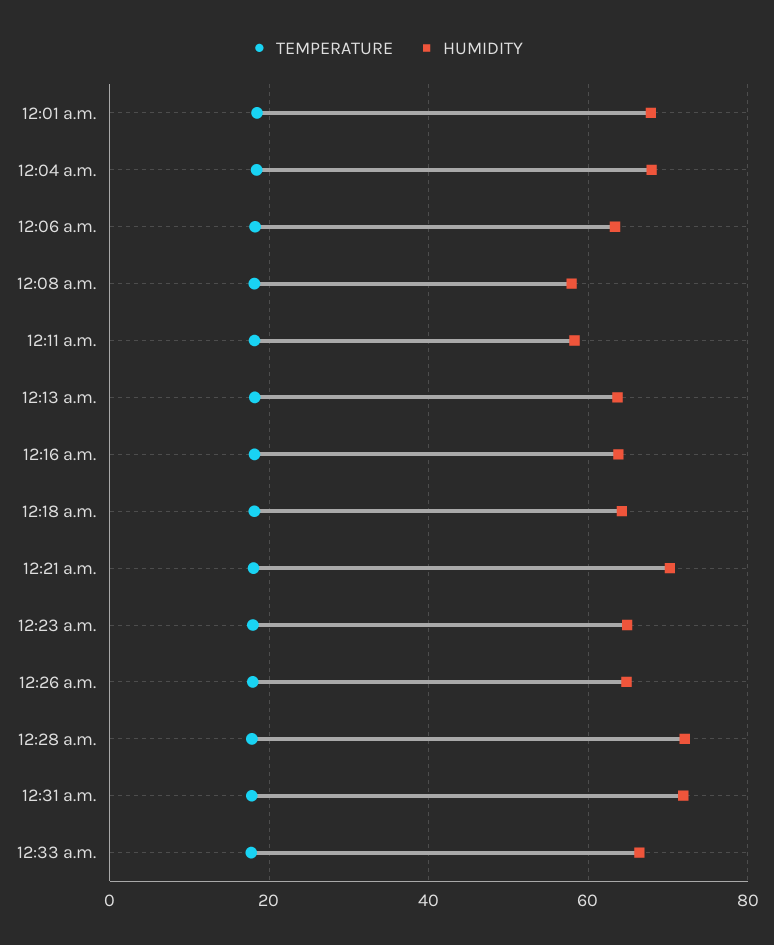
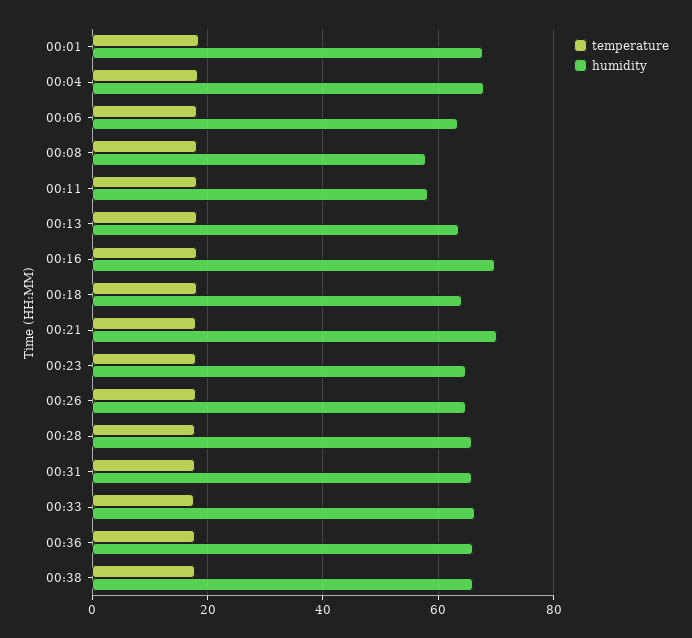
HUMIDITY, 12:16 a.m.: 64 -> 70
HUMIDITY, 12:28 a.m.: 72 -> 66
HUMIDITY, 12:31 a.m.: 72 -> 66
TEMPERATURE, 00:36: none -> 18
HUMIDITY, 00:36: none -> 66
TEMPERATURE, 00:38: none -> 18
HUMIDITY, 00:38: none -> 66

